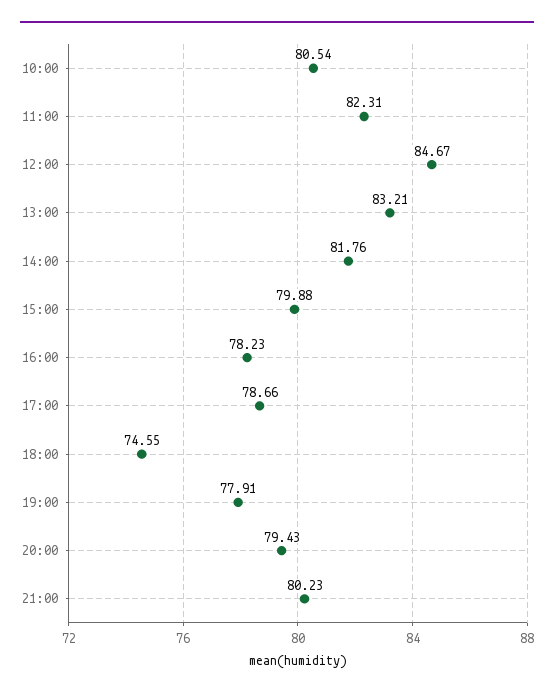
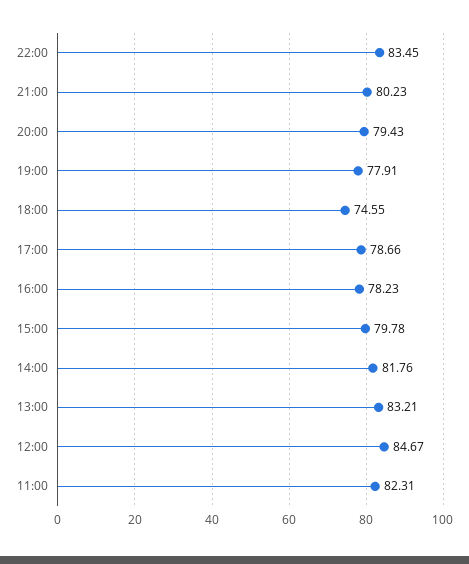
10:00: 80.54 -> none
15:00: 79.88 -> 79.78
22:00: none -> 83.45

